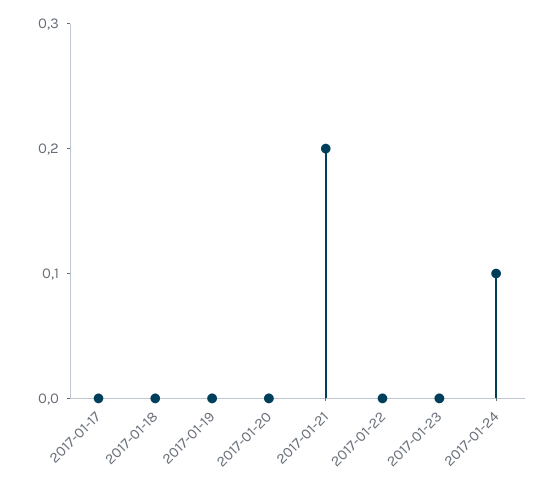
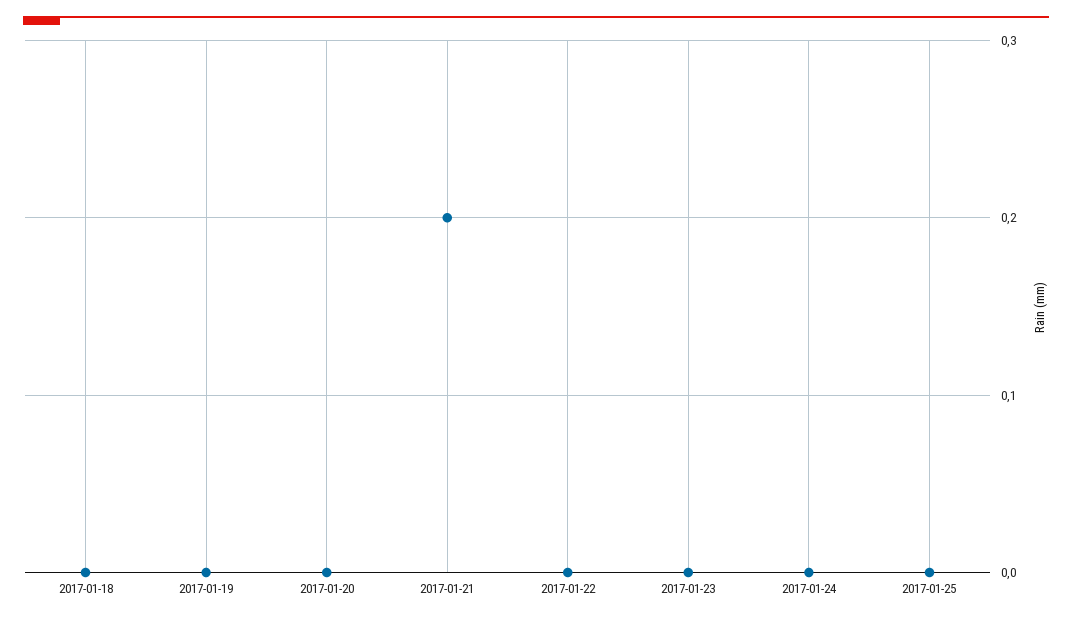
2017-01-17: 0 -> none
2017-01-24: 0.1 -> 0
2017-01-25: none -> 0

